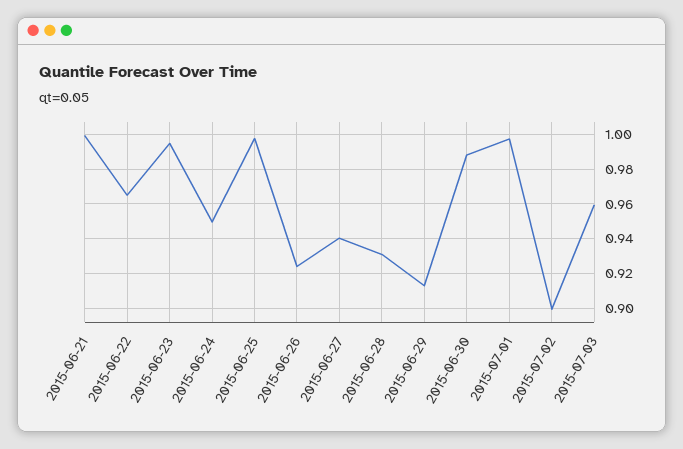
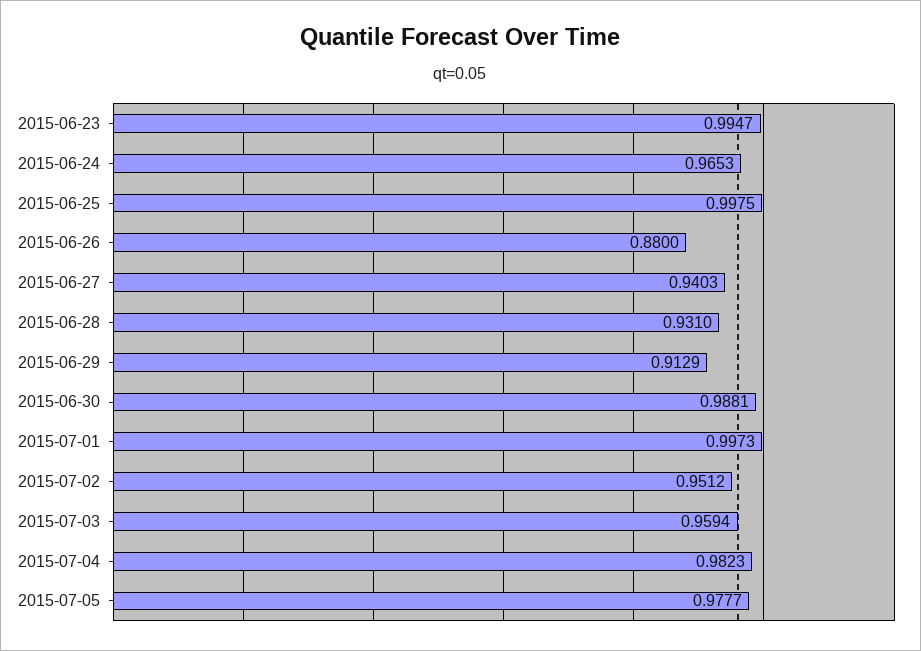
2015-06-21: 1 -> none
2015-06-22: 0.965 -> none
2015-06-24: 0.95 -> 0.9653
2015-06-26: 0.925 -> 0.88
2015-07-02: 0.9 -> 0.9512
2015-07-04: none -> 0.9823
2015-07-05: none -> 0.9777

